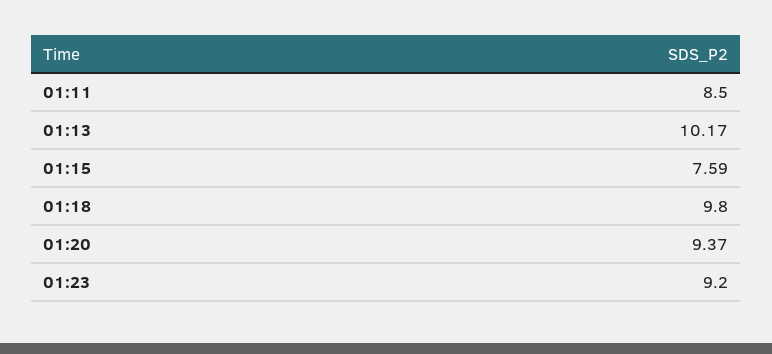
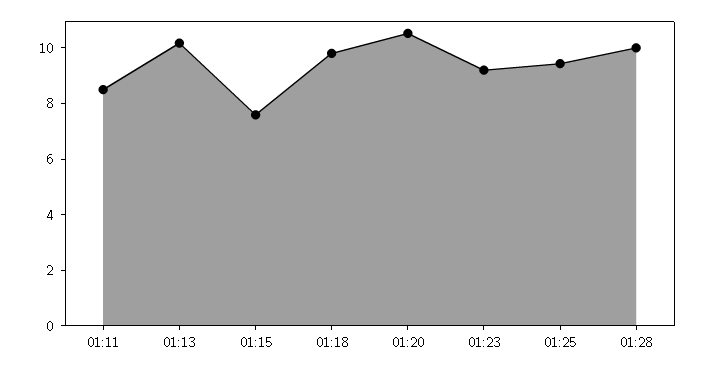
01:20: 9.37 -> 10.5
01:25: none -> 9.5
01:28: none -> 10

